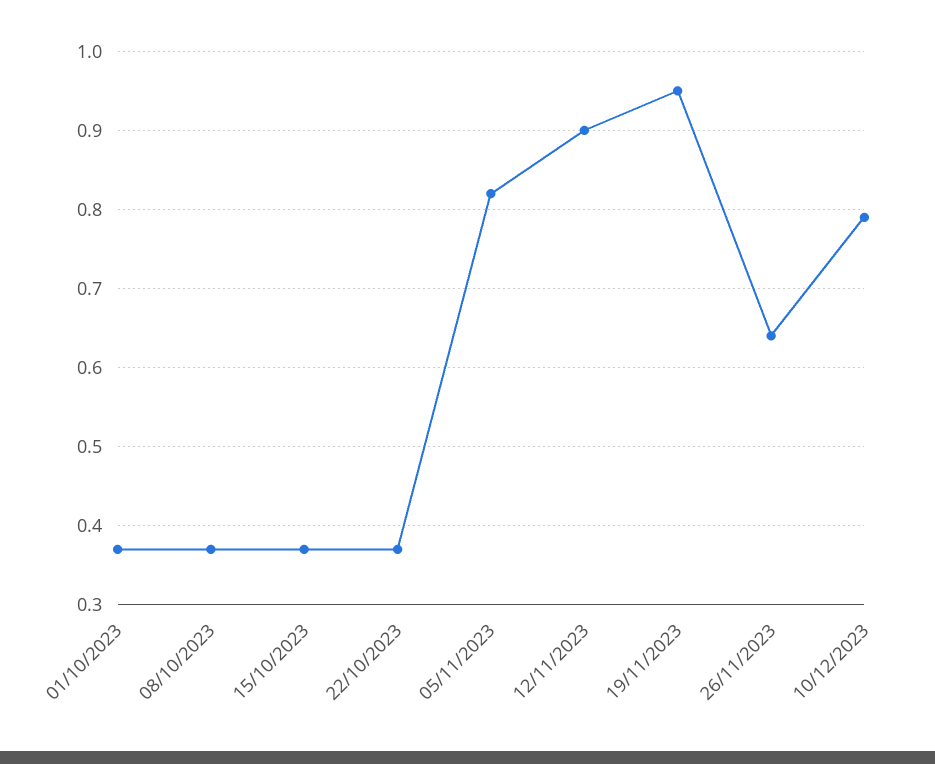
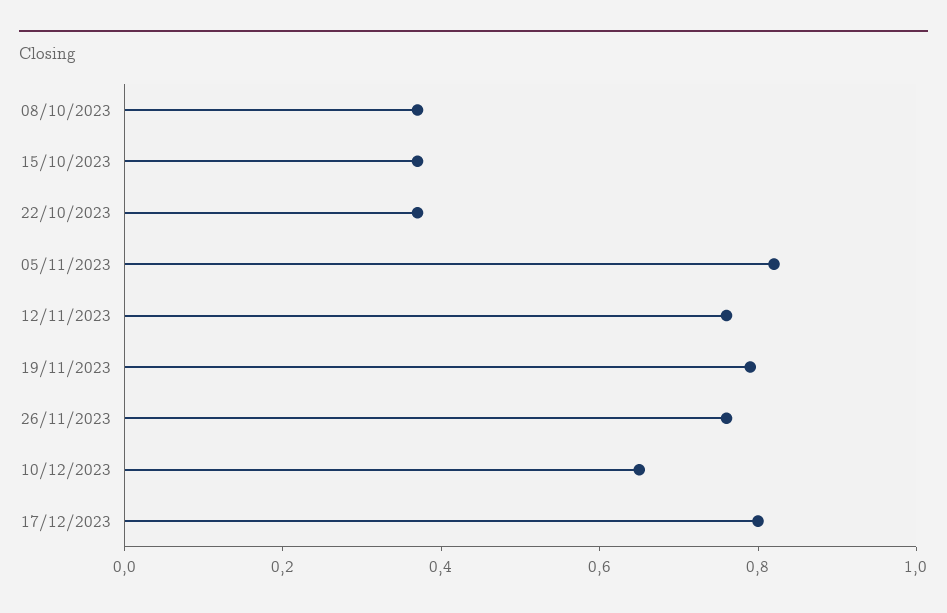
01/10/2023: 0.37 -> none
12/11/2023: 0.9 -> 0.75
19/11/2023: 0.95 -> 0.8
26/11/2023: 0.64 -> 0.75
10/12/2023: 0.79 -> 0.65
17/12/2023: none -> 0.8

